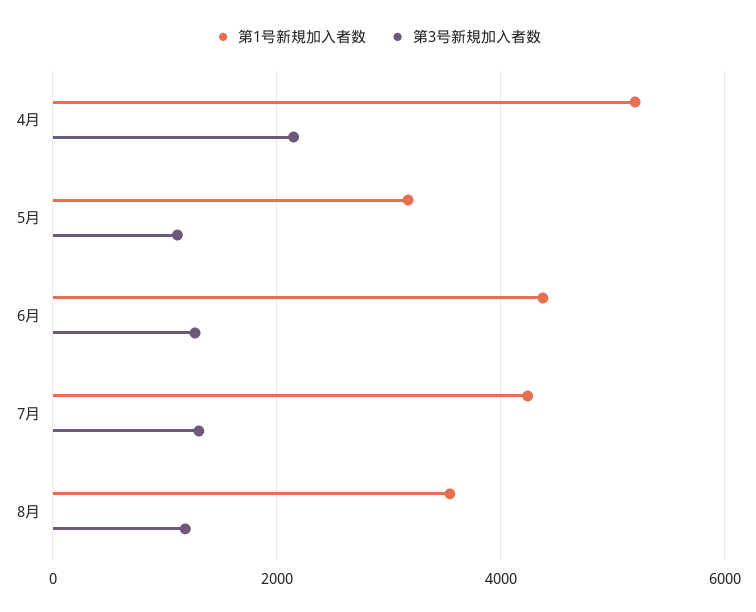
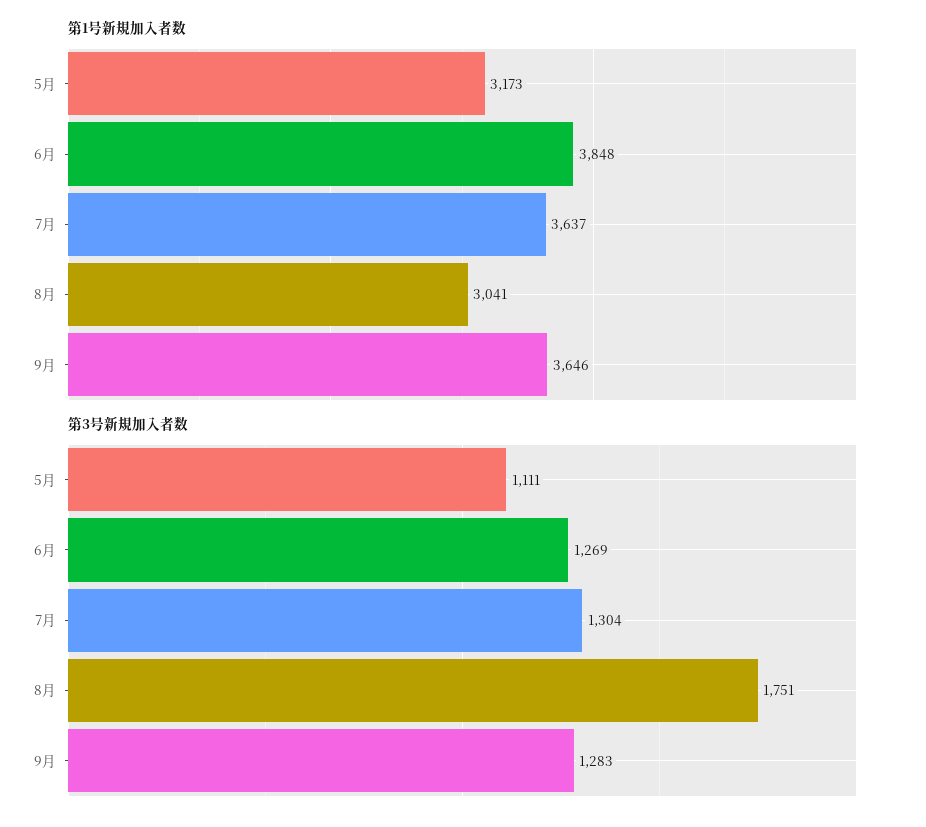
第1号新規加入者数, 4月: 5200 -> none
第3号新規加入者数, 4月: 2200 -> none
第1号新規加入者数, 6月: 4400 -> 3848
第1号新規加入者数, 7月: 4200 -> 3637
第1号新規加入者数, 8月: 3600 -> 3041
第3号新規加入者数, 8月: 1200 -> 1751
第1号新規加入者数, 9月: none -> 3646
第3号新規加入者数, 9月: none -> 1283

